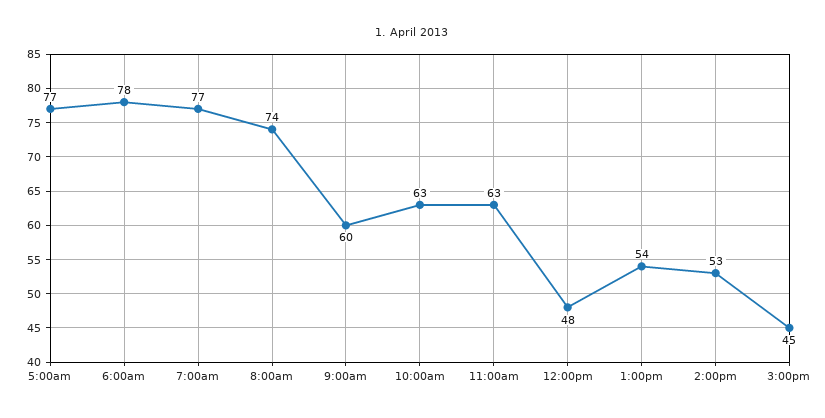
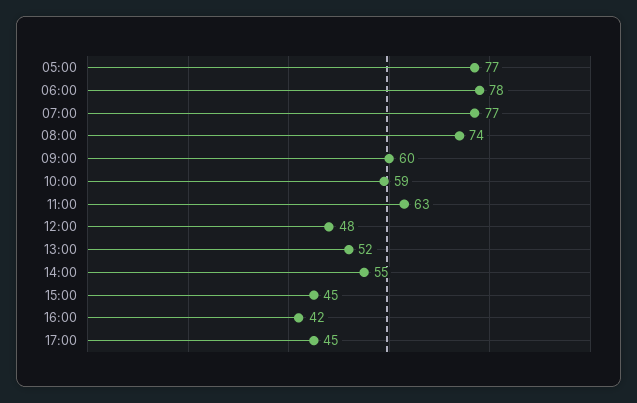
10:00am: 63 -> 59
1:00pm: 54 -> 52
2:00pm: 53 -> 55
16:00: none -> 42
17:00: none -> 45

